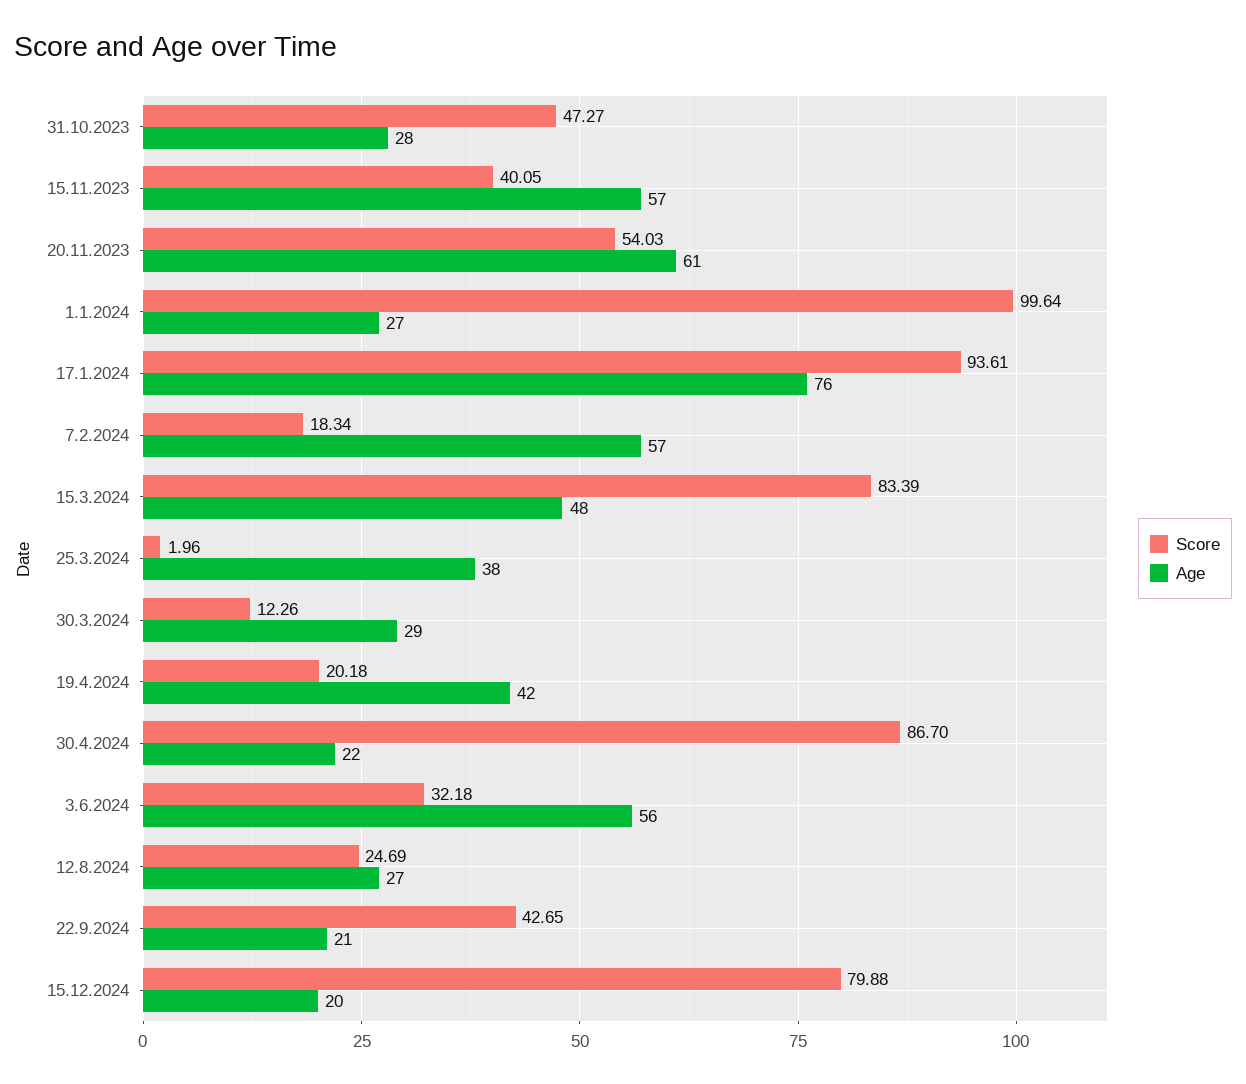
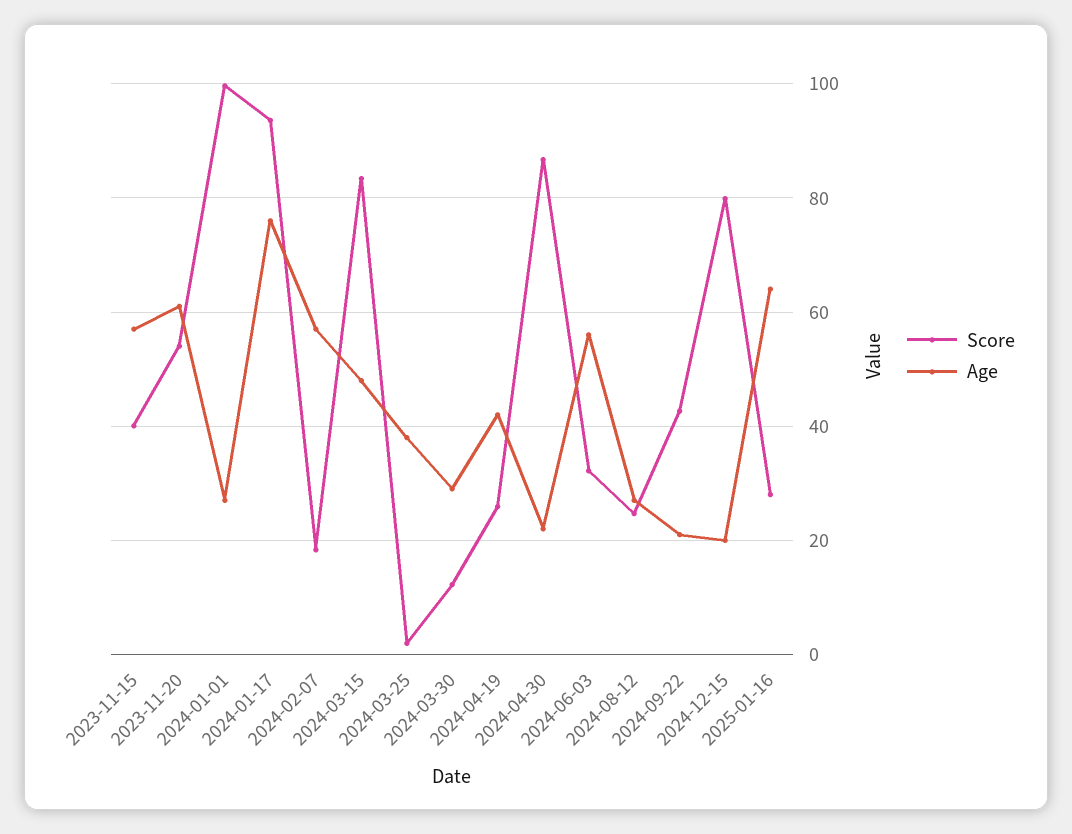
Score, 31.10.2023: 47.27 -> none
Age, 31.10.2023: 28 -> none
Score, 19.4.2024: 20.18 -> 26
Score, 2025-01-16: none -> 28
Age, 2025-01-16: none -> 64

